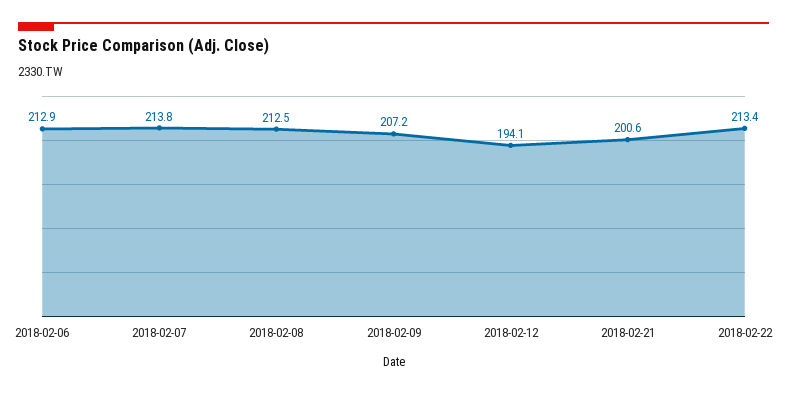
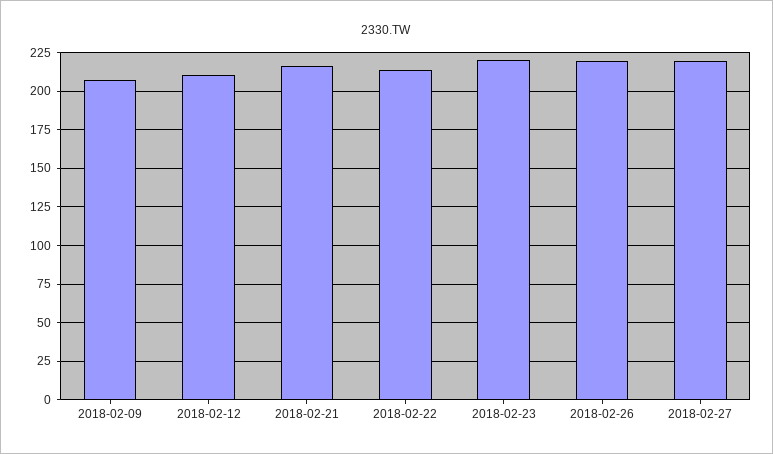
2018-02-06: 212.9 -> none
2018-02-07: 213.8 -> none
2018-02-08: 212.5 -> none
2018-02-12: 194.1 -> 210
2018-02-21: 200.6 -> 215
2018-02-23: none -> 220
2018-02-26: none -> 220
2018-02-27: none -> 220

